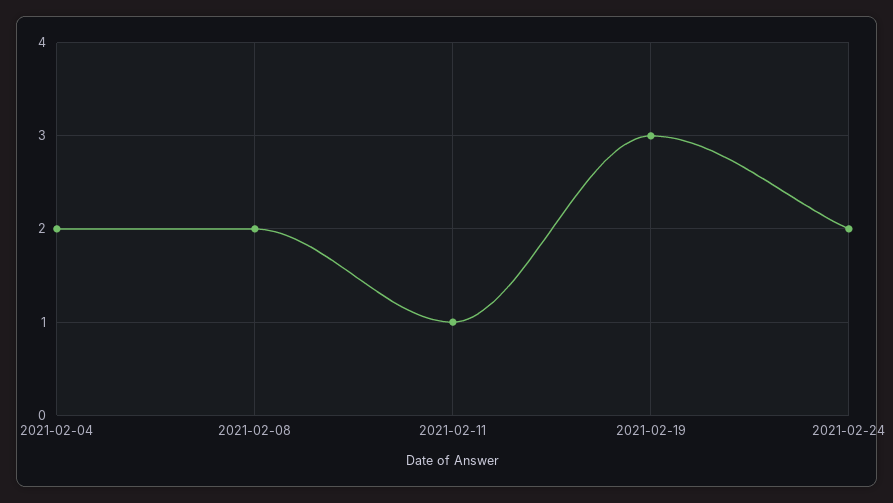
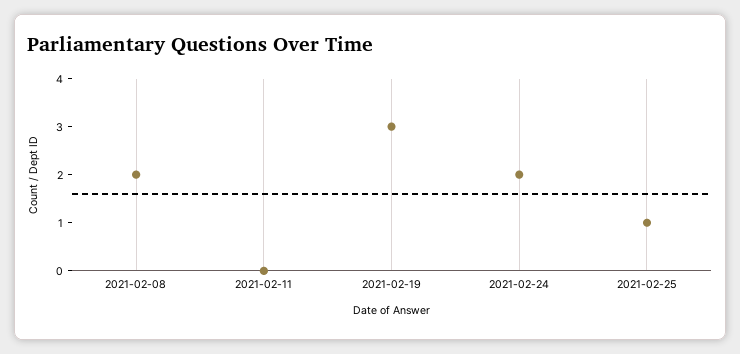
2021-02-04: 2 -> none
2021-02-11: 1 -> 0
2021-02-25: none -> 1

